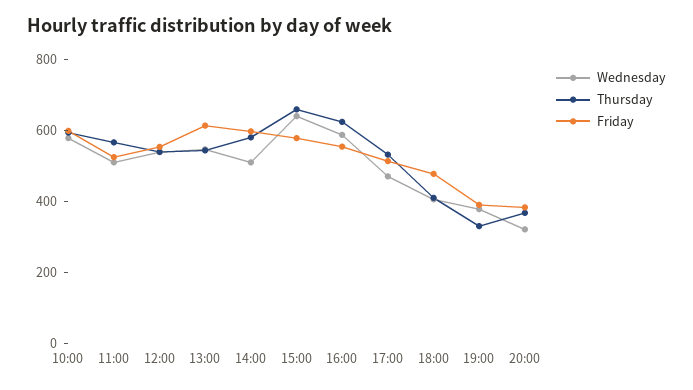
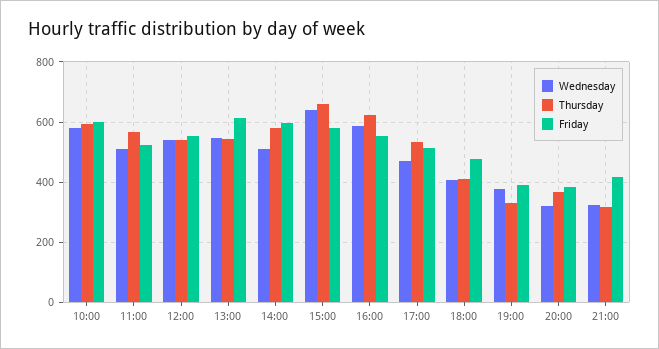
Wednesday, 21:00: none -> 320
Thursday, 21:00: none -> 320
Friday, 21:00: none -> 420

